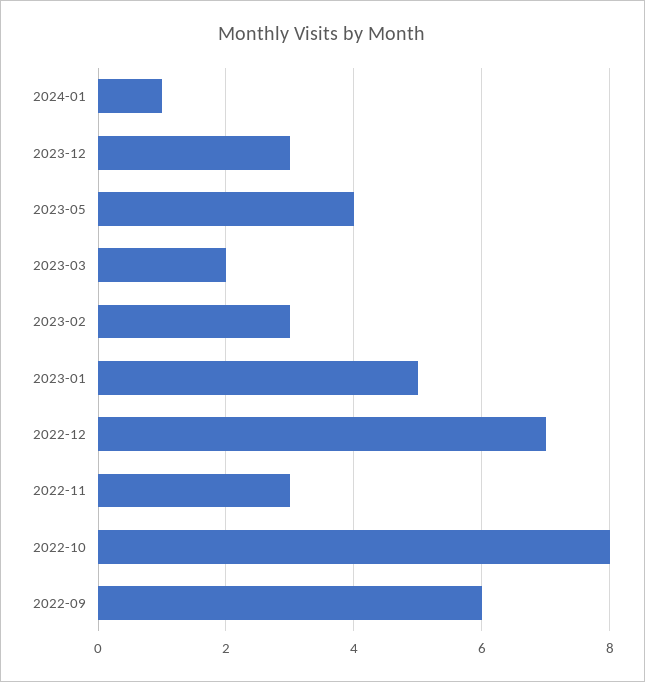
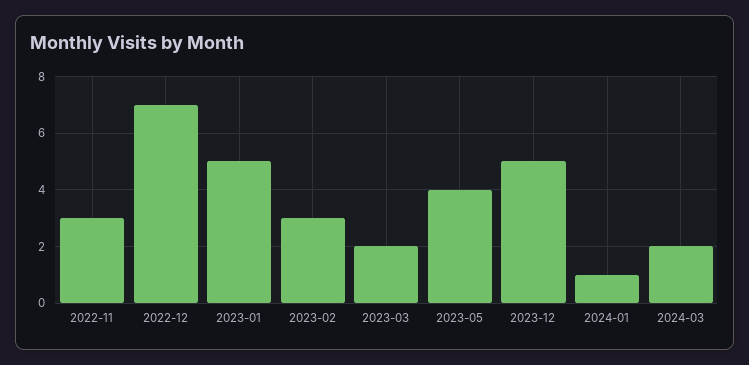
2023-12: 3 -> 5
2022-10: 8 -> none
2022-09: 6 -> none
2024-03: none -> 2

